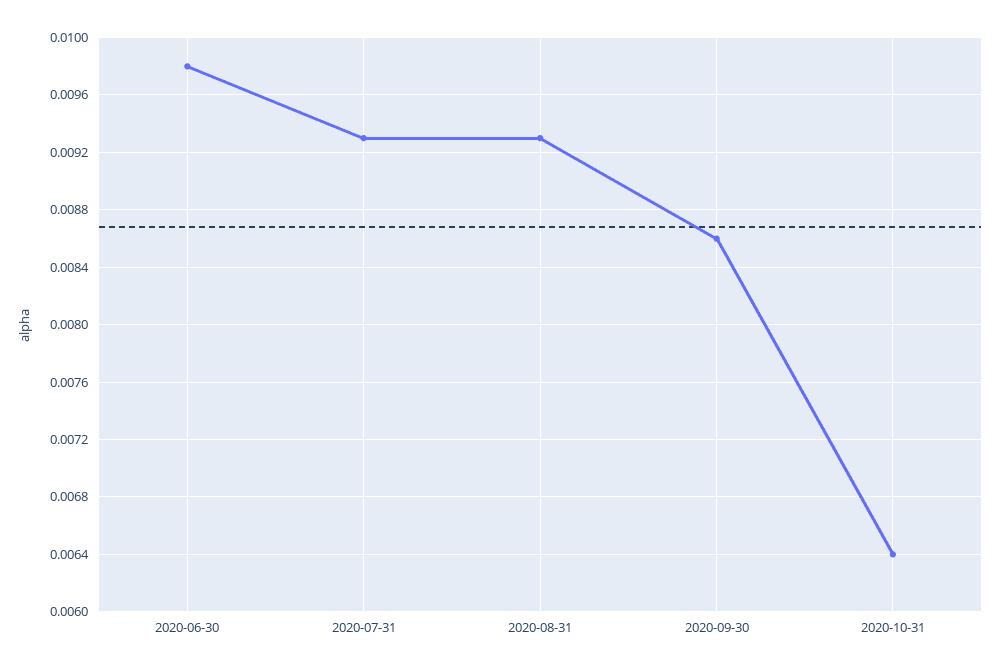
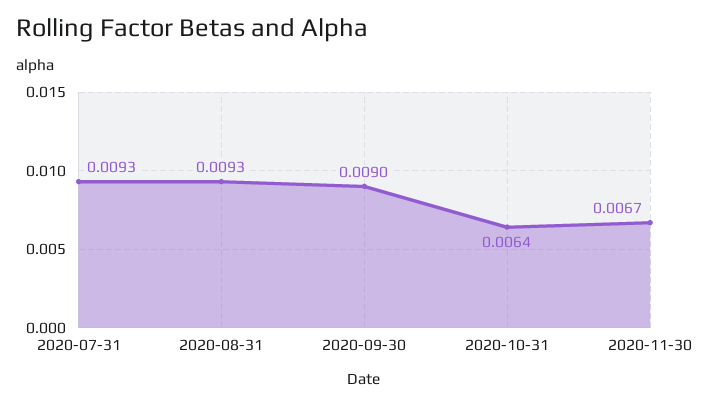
2020-06-30: 0.0098 -> none
2020-09-30: 0.0086 -> 0.009
2020-11-30: none -> 0.0067

